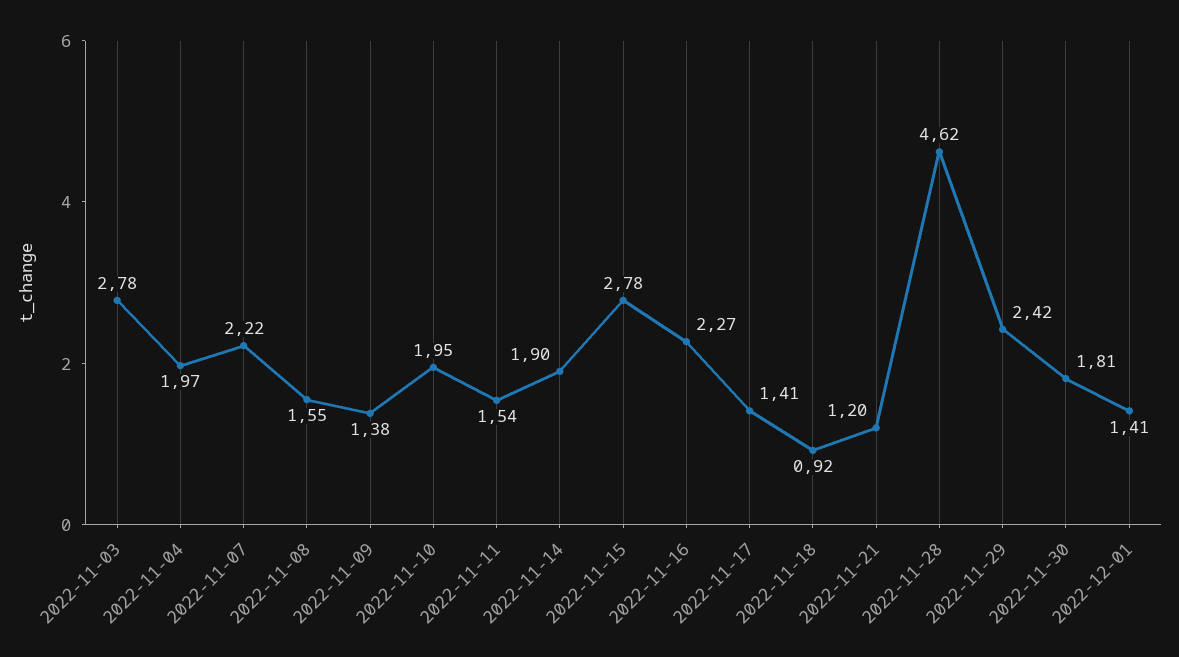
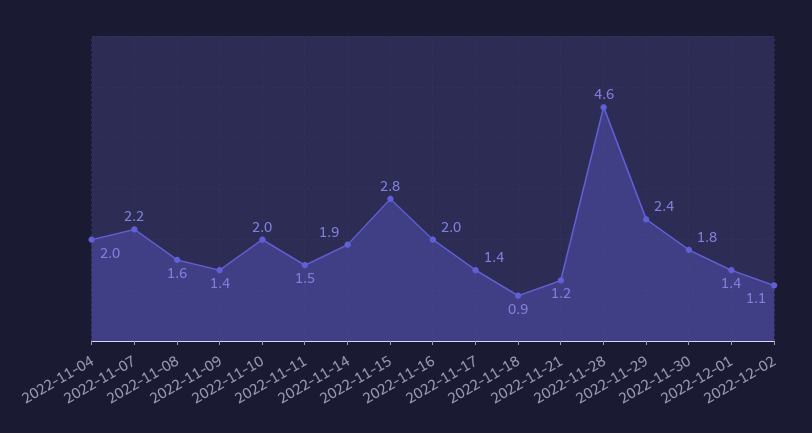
2022-11-03: 2.78 -> none
2022-11-16: 2.27 -> 2
2022-12-02: none -> 1.1

